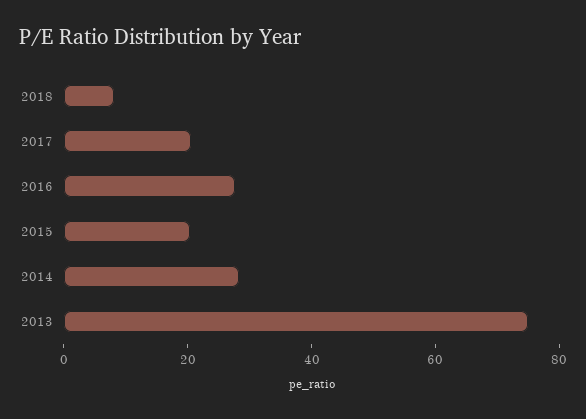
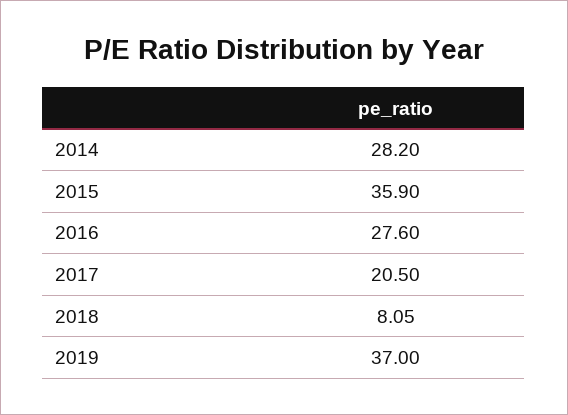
2015: 20 -> 35.9
2013: 75 -> none
2019: none -> 37

